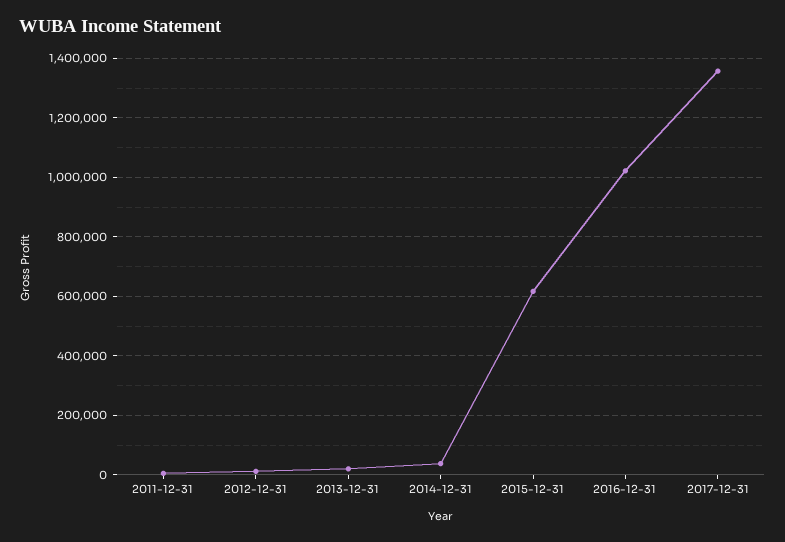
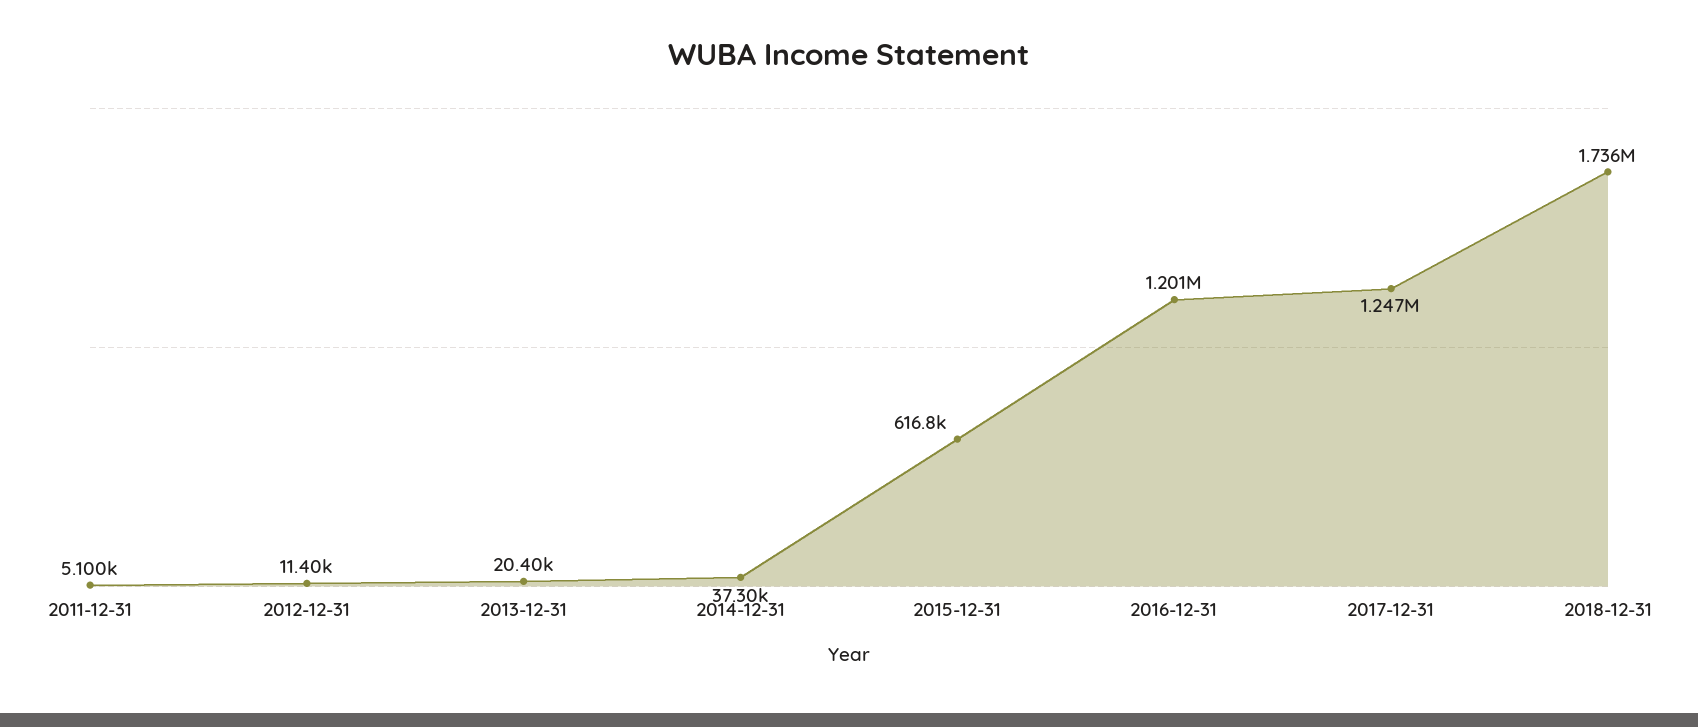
2016-12-31: 1025000 -> 1201000
2017-12-31: 1350000 -> 1247000
2018-12-31: none -> 1736000

